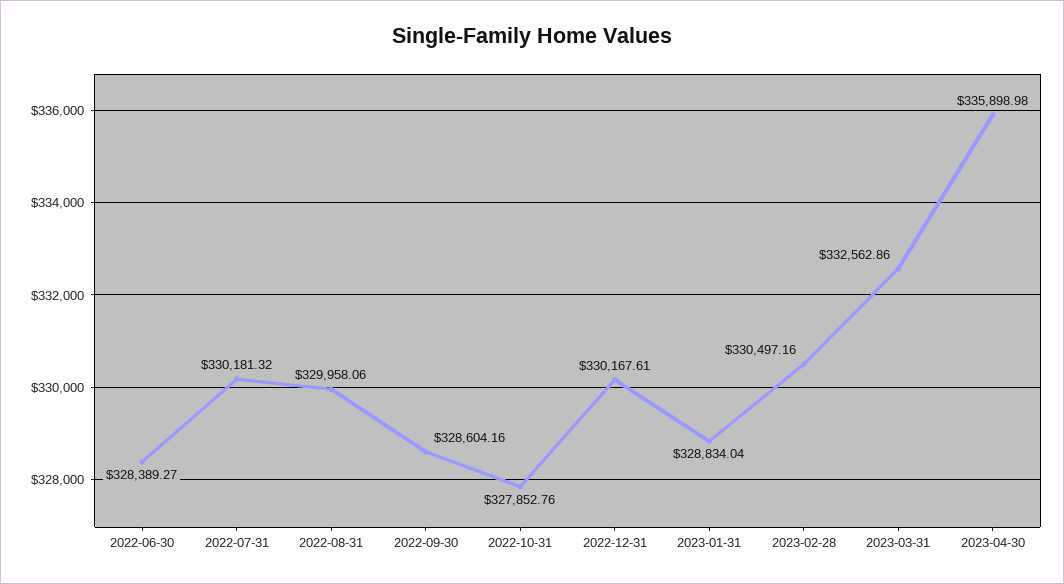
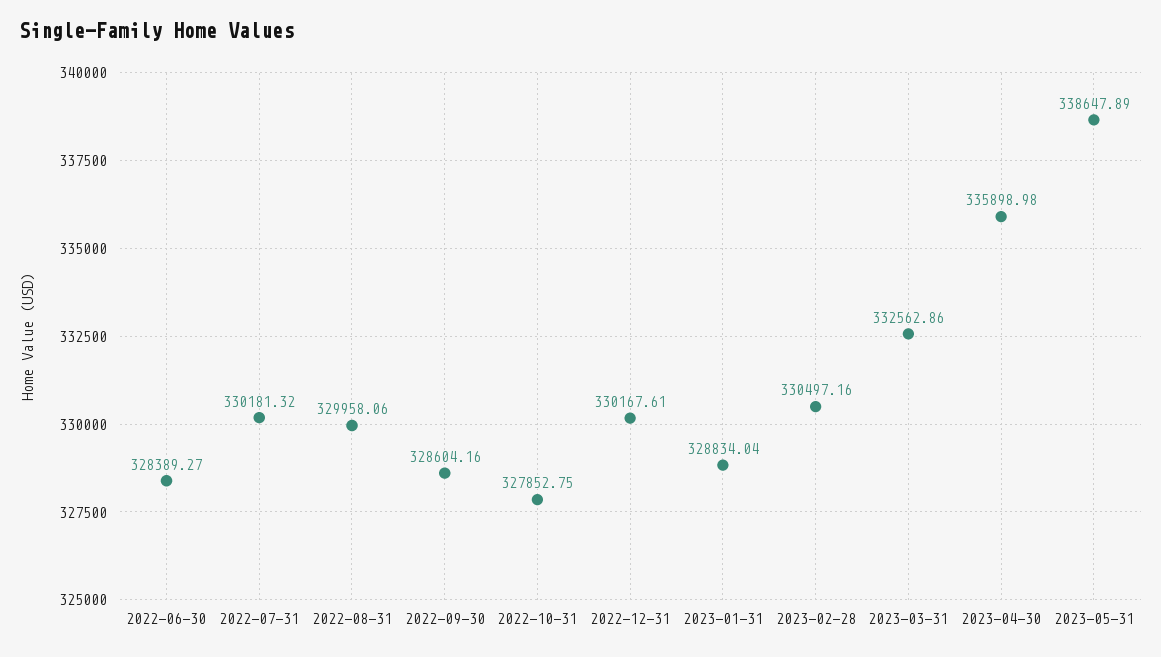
2022-10-31: 327852.76 -> 327852.75
2023-05-31: none -> 338647.89

